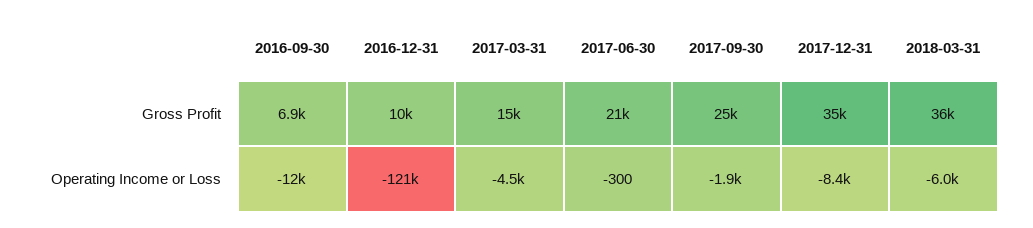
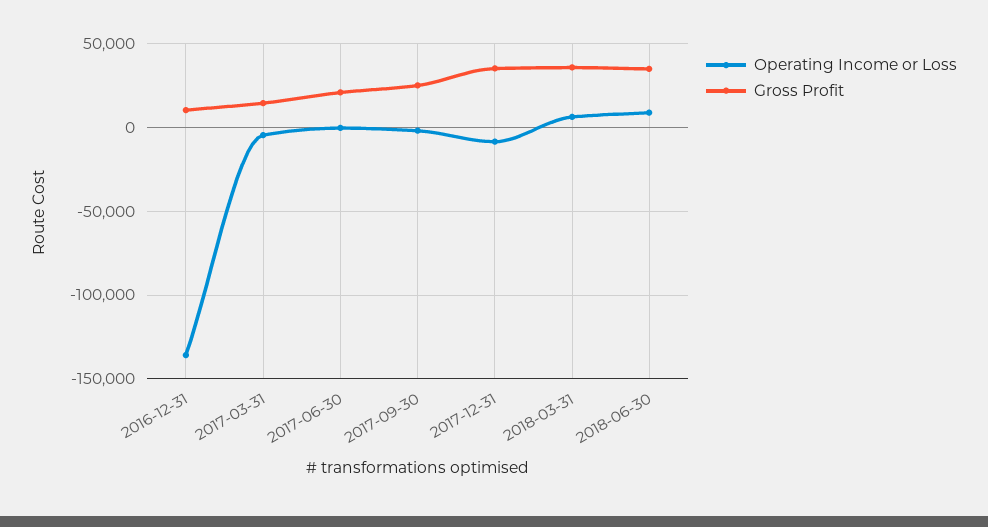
Gross Profit, 2016-09-30: 6900 -> none
Operating Income or Loss, 2016-09-30: -12000 -> none
Operating Income or Loss, 2016-12-31: -121000 -> -135000
Operating Income or Loss, 2018-03-31: -6000 -> 5000
Operating Income or Loss, 2018-06-30: none -> 10000
Gross Profit, 2018-06-30: none -> 35000

